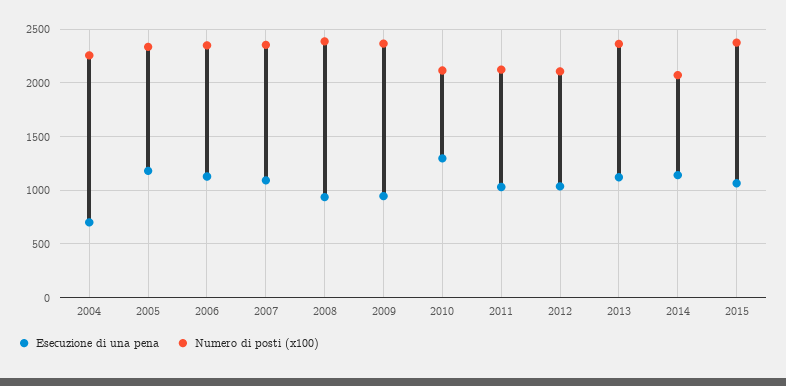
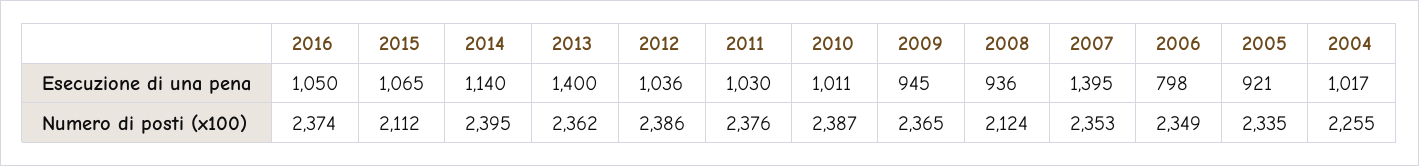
Esecuzione di una pena, 2004: 700 -> 1017
Esecuzione di una pena, 2005: 1200 -> 921
Esecuzione di una pena, 2006: 1100 -> 798
Esecuzione di una pena, 2007: 1100 -> 1395
Numero di posti (x100), 2008: 2400 -> 2124
Esecuzione di una pena, 2010: 1300 -> 1011
Numero di posti (x100), 2010: 2100 -> 2387
Numero di posti (x100), 2011: 2100 -> 2376
Numero di posti (x100), 2012: 2100 -> 2386
Esecuzione di una pena, 2013: 1100 -> 1400
Numero di posti (x100), 2014: 2100 -> 2395
Numero di posti (x100), 2015: 2400 -> 2112
Esecuzione di una pena, 2016: none -> 1050
Numero di posti (x100), 2016: none -> 2374

